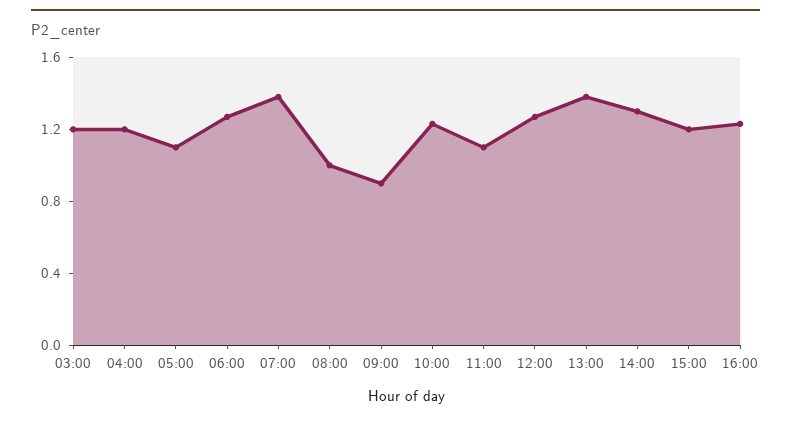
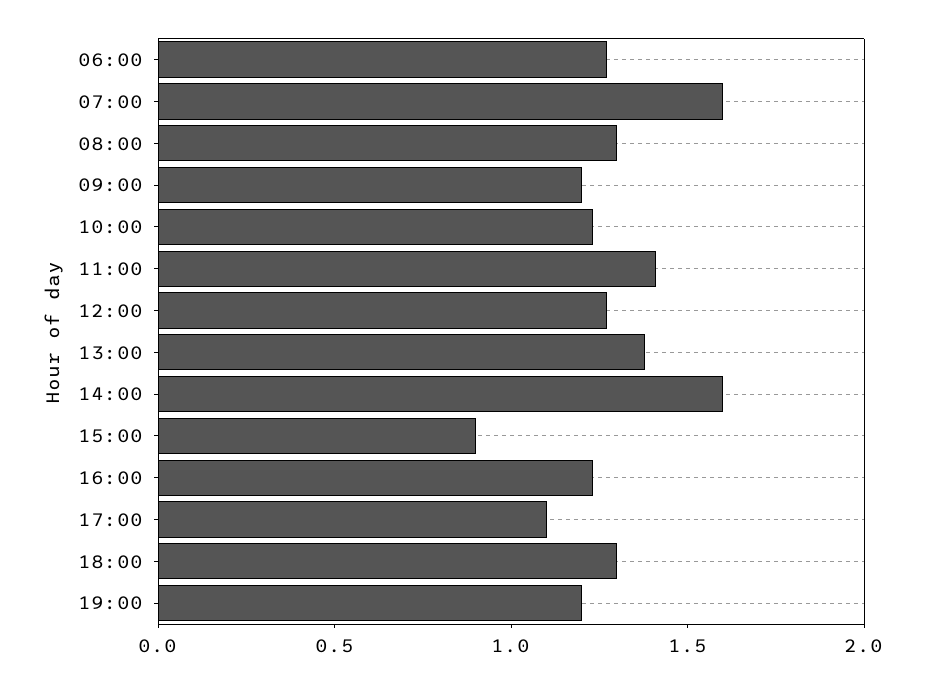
03:00: 1.2 -> none
04:00: 1.2 -> none
05:00: 1.1 -> none
07:00: 1.4 -> 1.6
08:00: 1 -> 1.3
09:00: 0.9 -> 1.2
11:00: 1.1 -> 1.4
14:00: 1.3 -> 1.6
15:00: 1.2 -> 0.9
17:00: none -> 1.1
18:00: none -> 1.3
19:00: none -> 1.2

